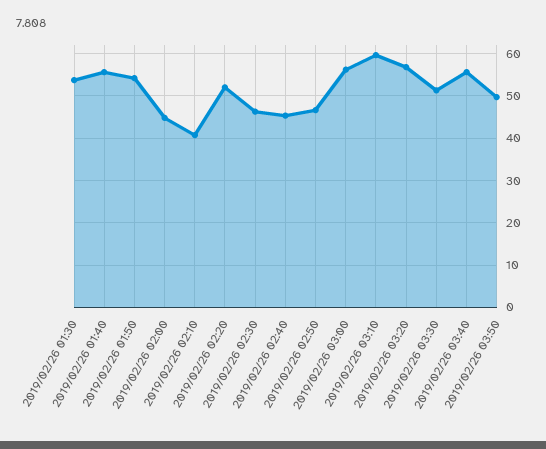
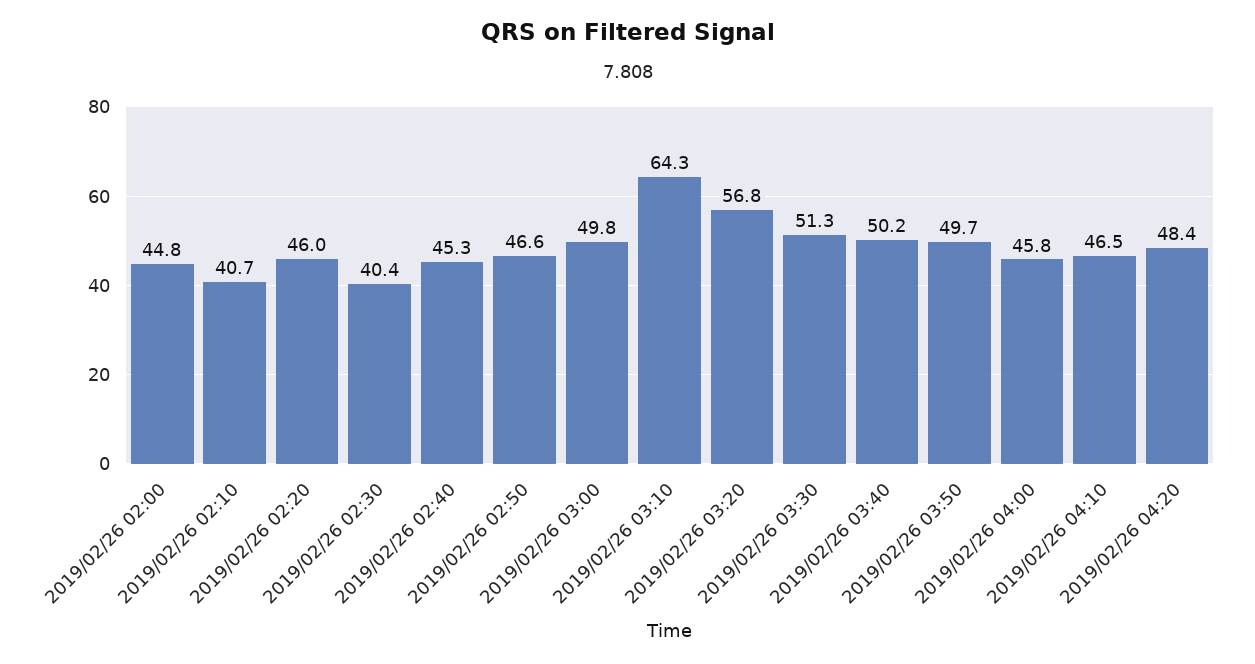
2019/02/26 01:30: 54 -> none
2019/02/26 01:40: 56 -> none
2019/02/26 01:50: 54 -> none
2019/02/26 02:20: 52 -> 46
2019/02/26 02:30: 46 -> 40.4
2019/02/26 03:00: 56 -> 49.8
2019/02/26 03:10: 60 -> 64.3
2019/02/26 03:40: 56 -> 50.2
2019/02/26 04:00: none -> 45.8
2019/02/26 04:10: none -> 46.5
2019/02/26 04:20: none -> 48.4

